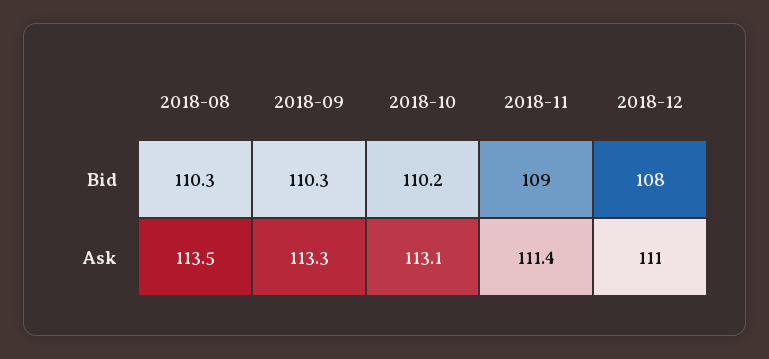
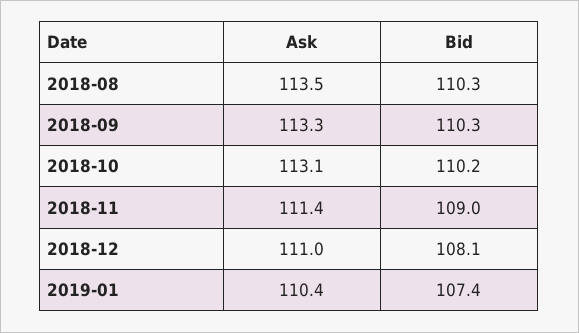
2018-12, Bid: 108 -> 108.1
2019-01, Ask: none -> 110.4
2019-01, Bid: none -> 107.4

